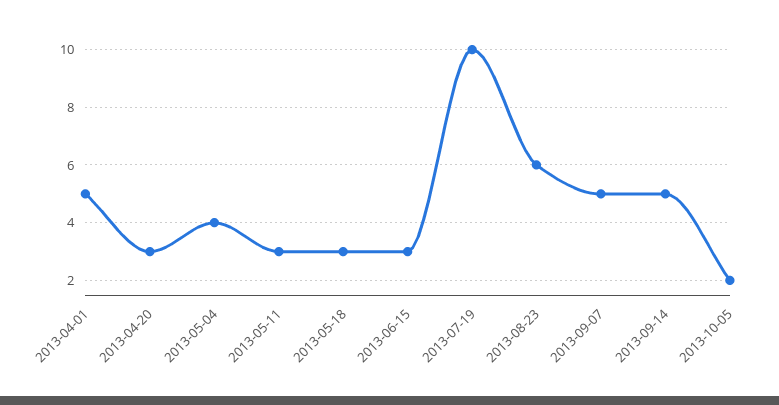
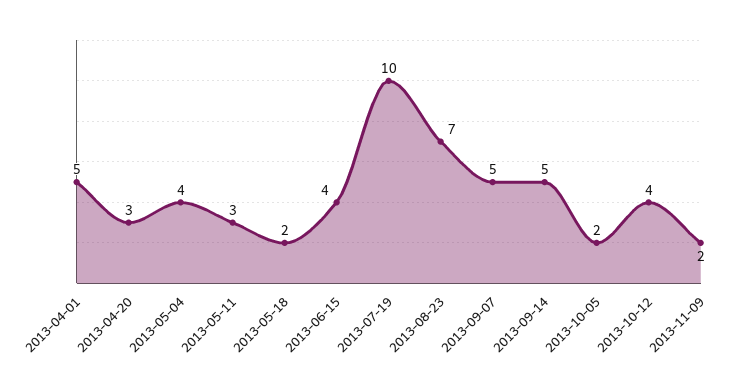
2013-05-18: 3 -> 2
2013-06-15: 3 -> 4
2013-08-23: 6 -> 7
2013-10-12: none -> 4
2013-11-09: none -> 2

